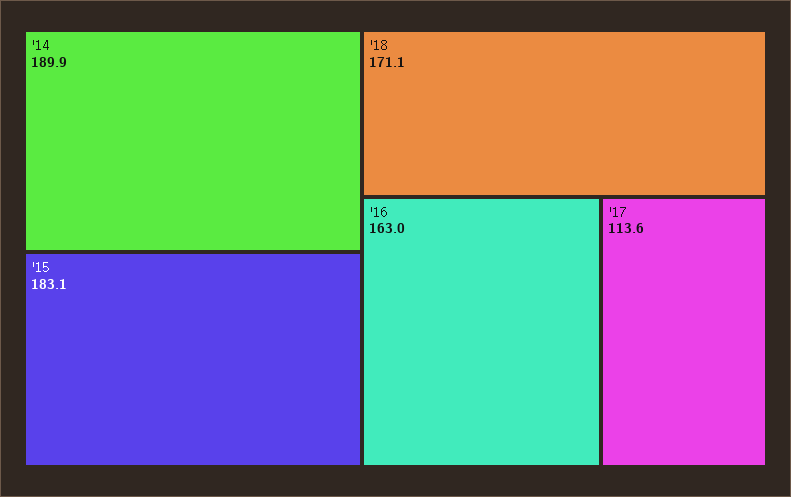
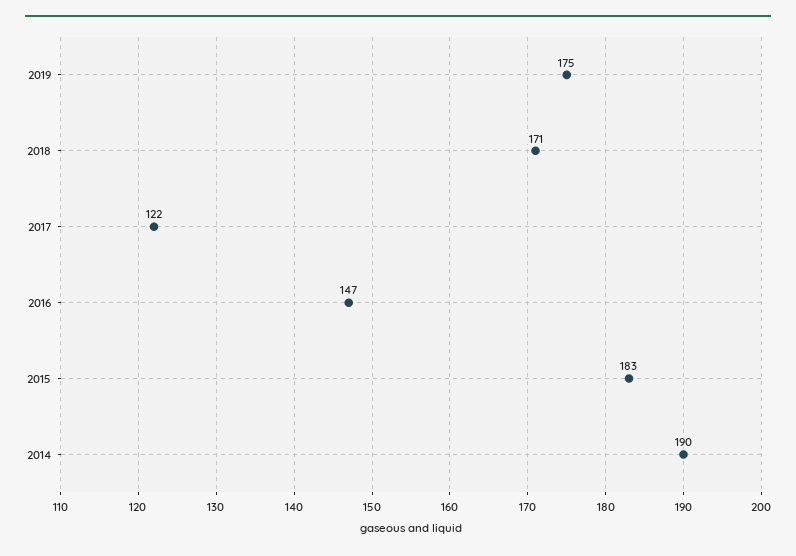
'16: 163 -> 147
'17: 113.6 -> 122
2019: none -> 175

